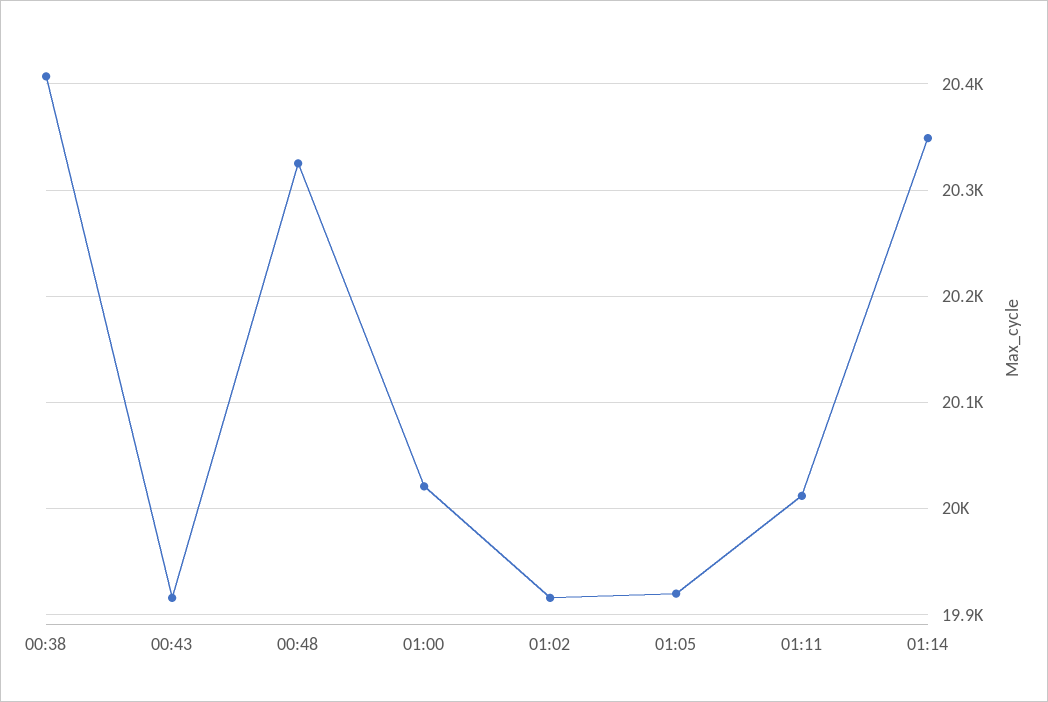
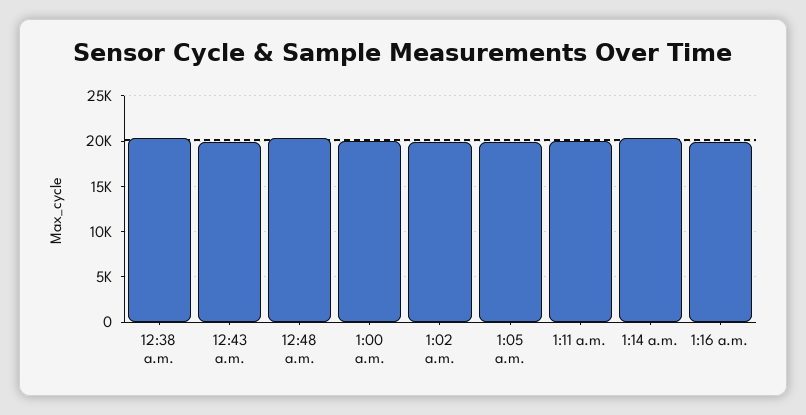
1:16 a.m.: none -> 20000

